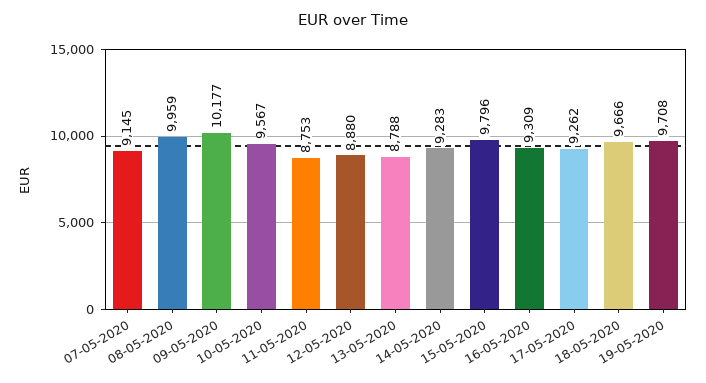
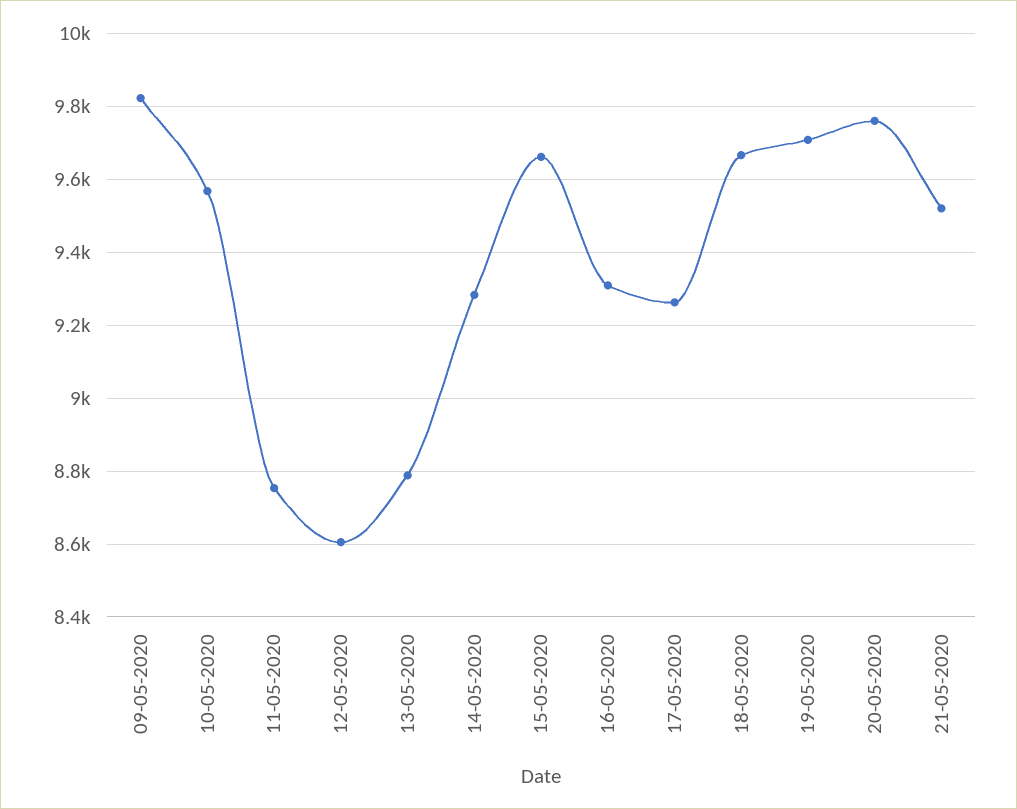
07-05-2020: 9145 -> none
08-05-2020: 9959 -> none
09-05-2020: 10177 -> 9820
12-05-2020: 8880 -> 8600
15-05-2020: 9796 -> 9660
20-05-2020: none -> 9760
21-05-2020: none -> 9520

